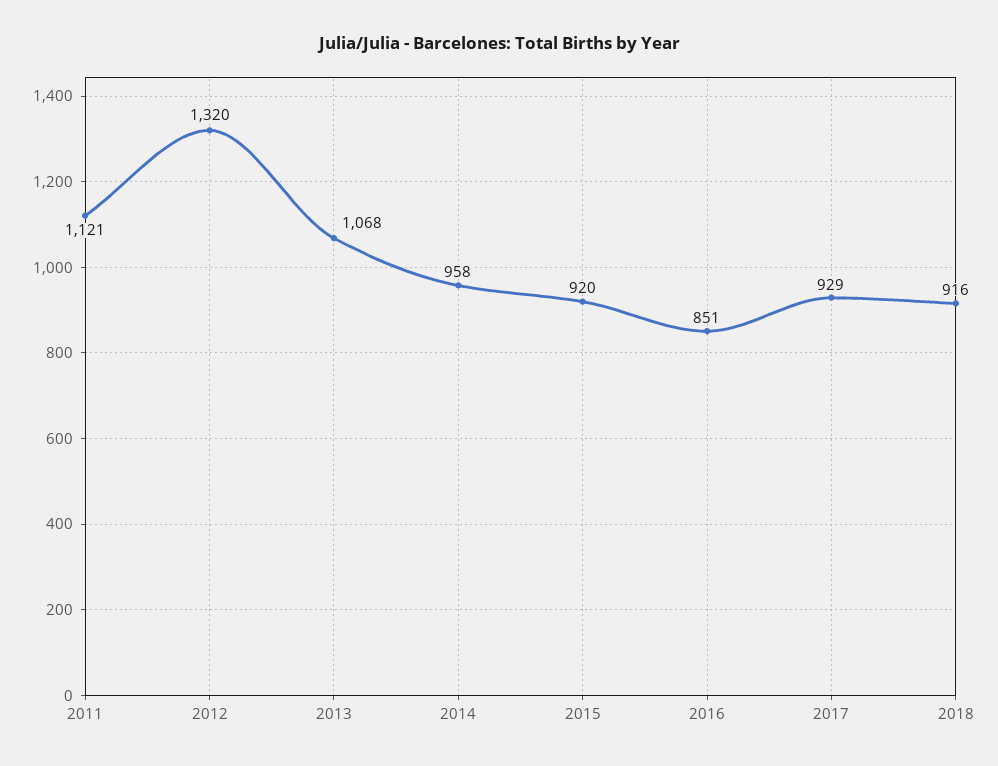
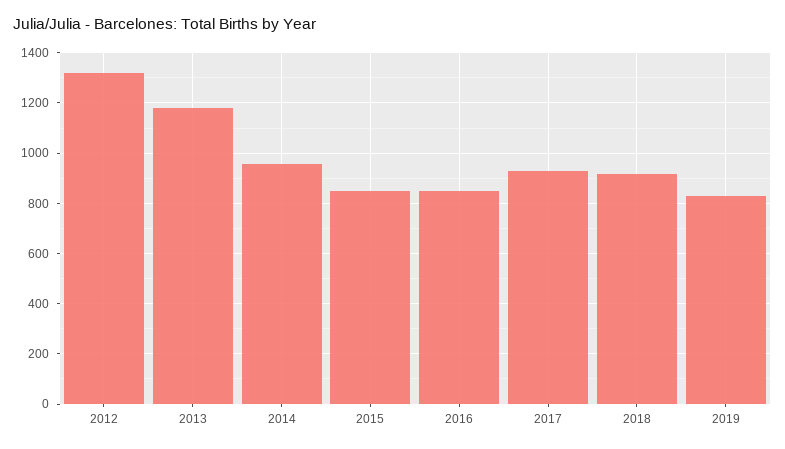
2011: 1121 -> none
2013: 1068 -> 1175
2015: 920 -> 850
2019: none -> 825

